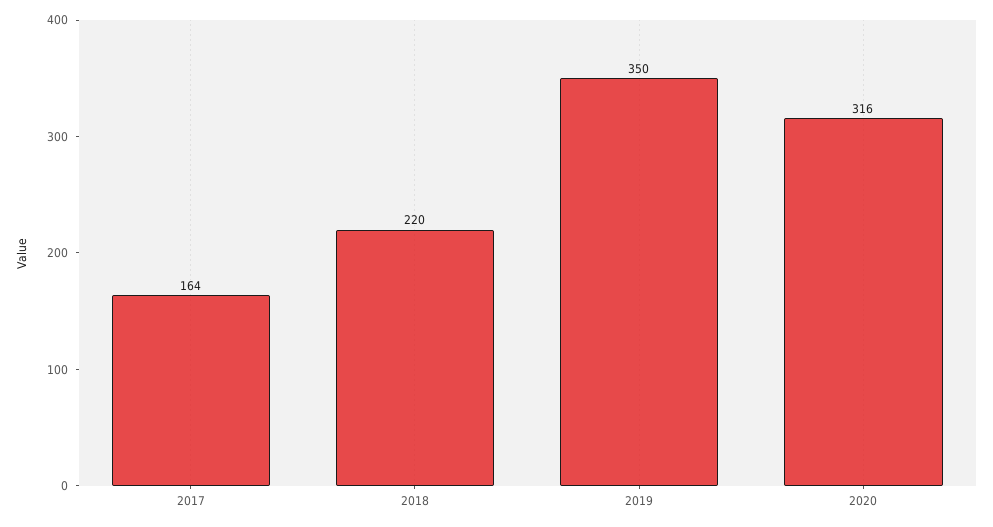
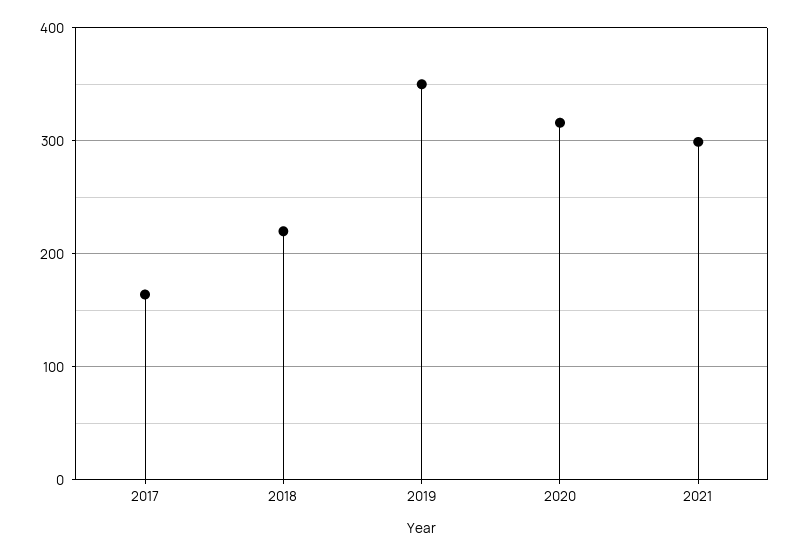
2021: none -> 300

